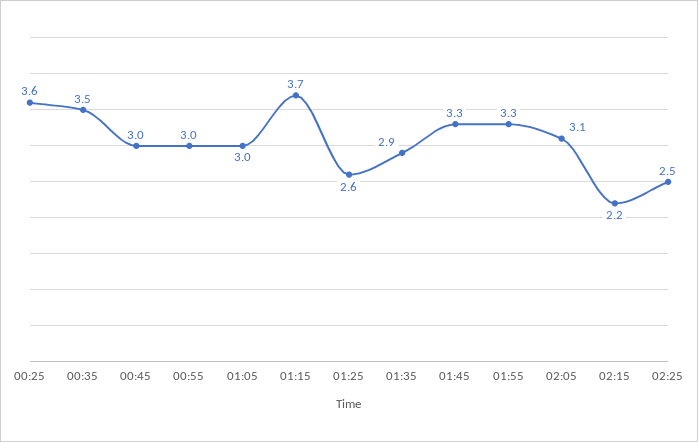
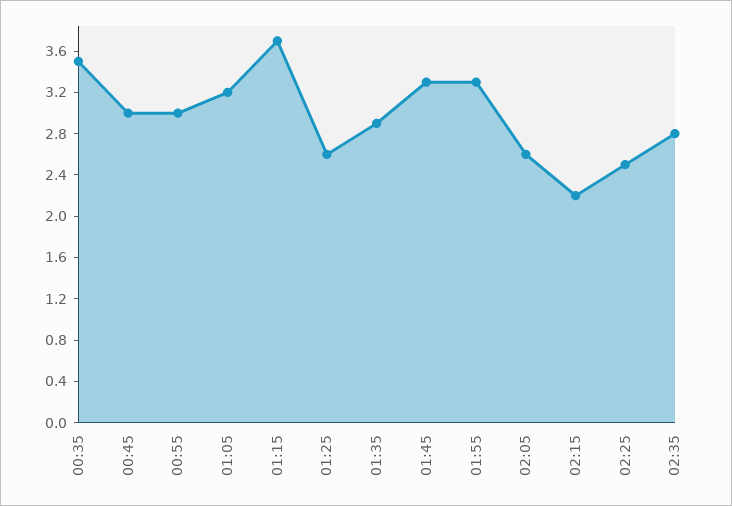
00:25: 3.6 -> none
01:05: 3 -> 3.2
02:05: 3.1 -> 2.6
02:35: none -> 2.8

